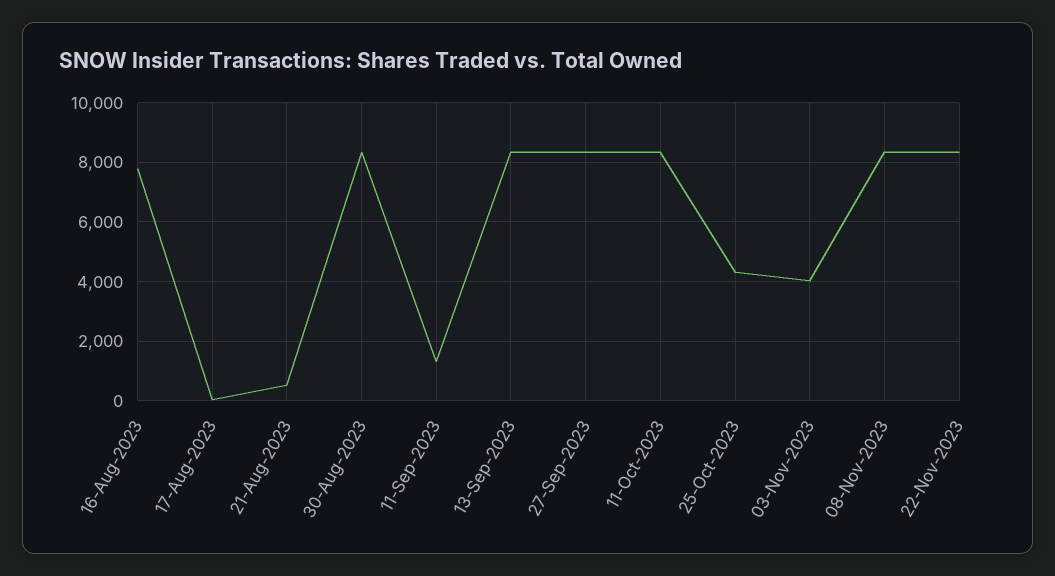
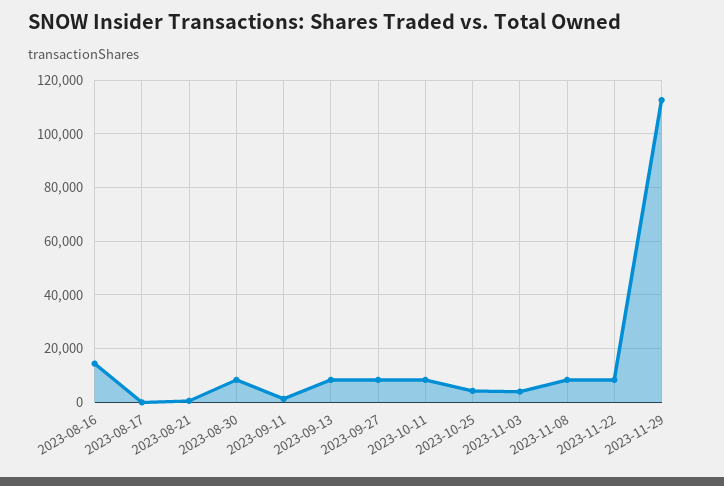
16-Aug-2023: 7750 -> 15000
2023-11-29: none -> 112500

